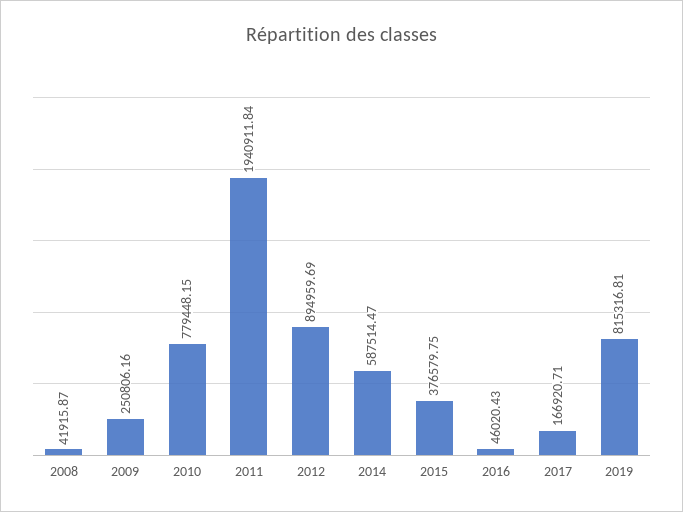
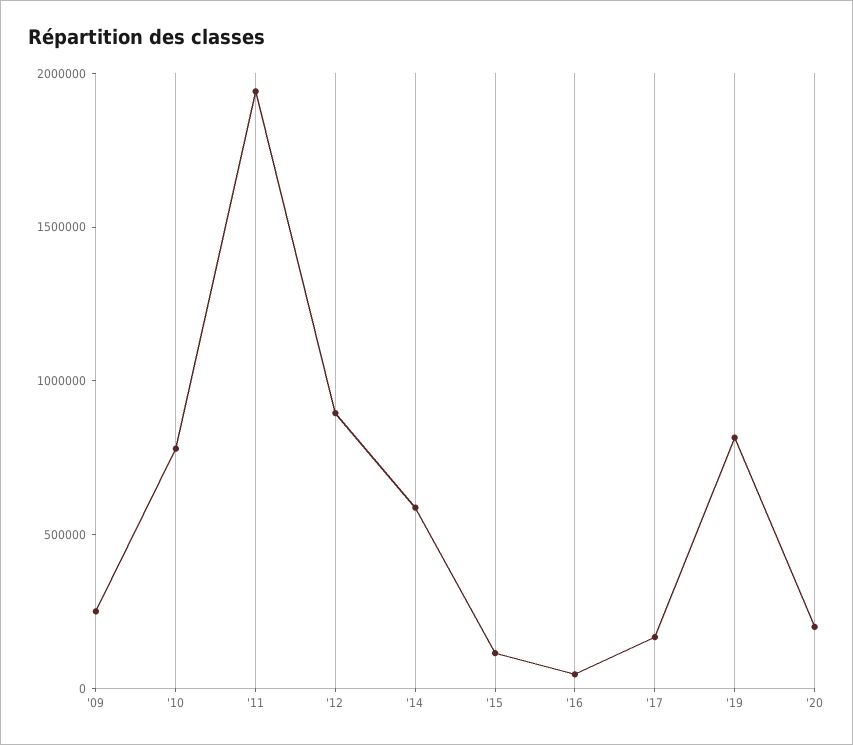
2008: 41915.87 -> none
2015: 376579.75 -> 100000
'20: none -> 200000

